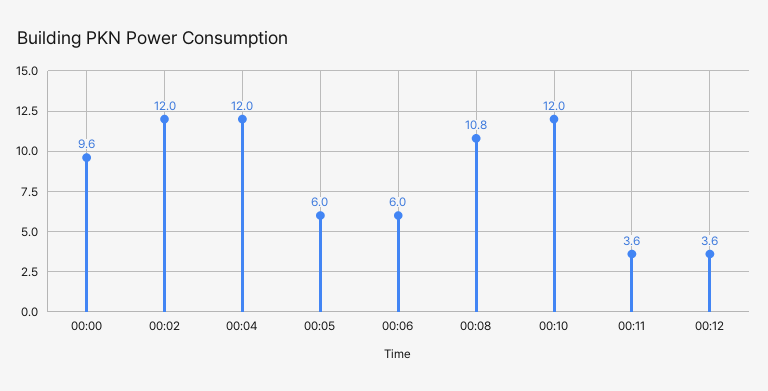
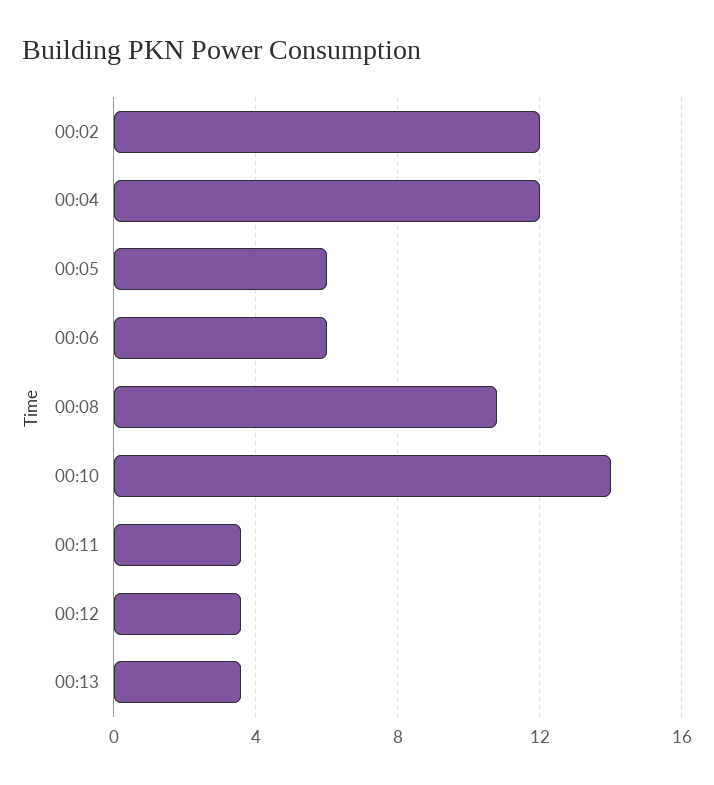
00:00: 9.6 -> none
00:10: 12 -> 14
00:13: none -> 3.5

